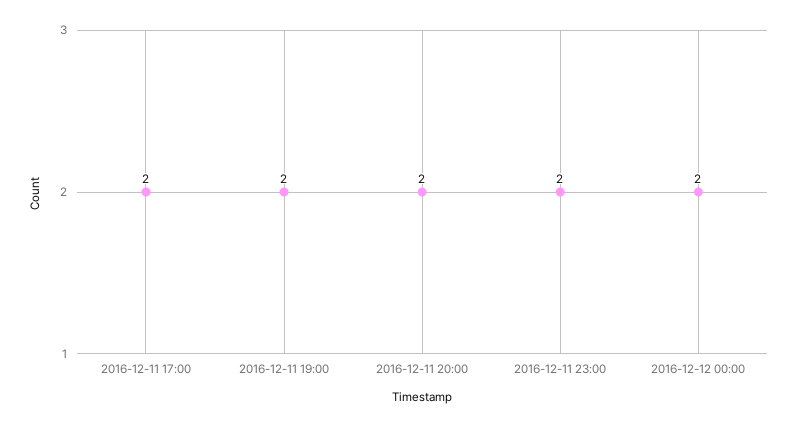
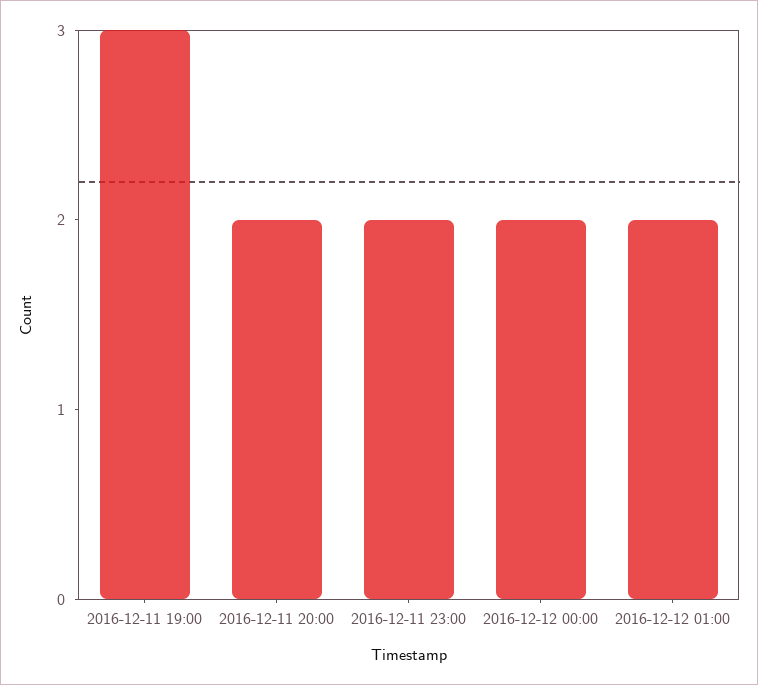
2016-12-11 17:00: 2 -> none
2016-12-11 19:00: 2 -> 3
2016-12-12 01:00: none -> 2

